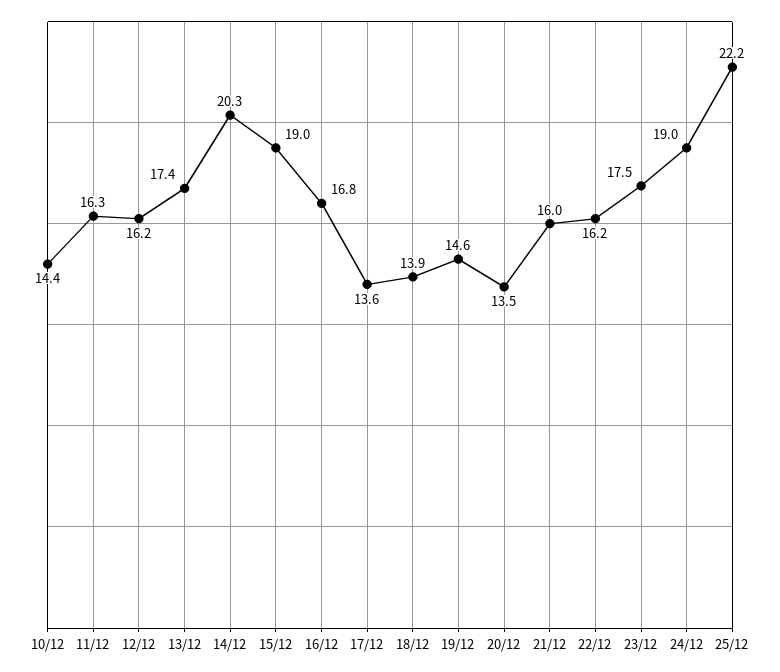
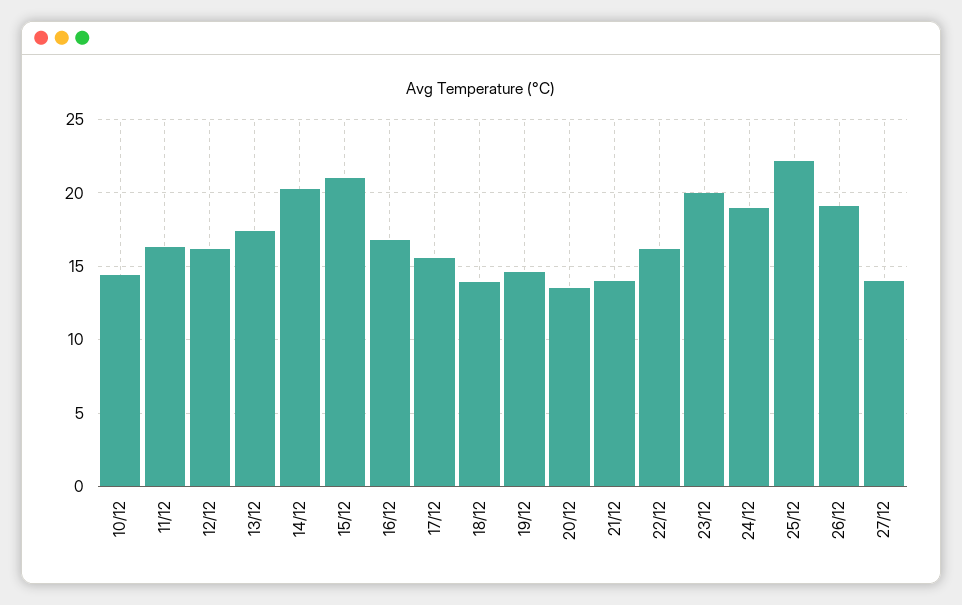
15/12: 19 -> 21
17/12: 13.6 -> 15.5
21/12: 16 -> 14
23/12: 17.5 -> 20
26/12: none -> 19
27/12: none -> 14

